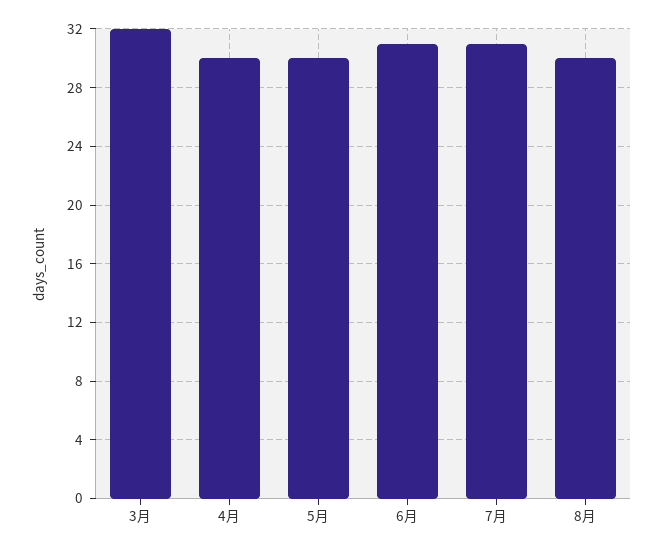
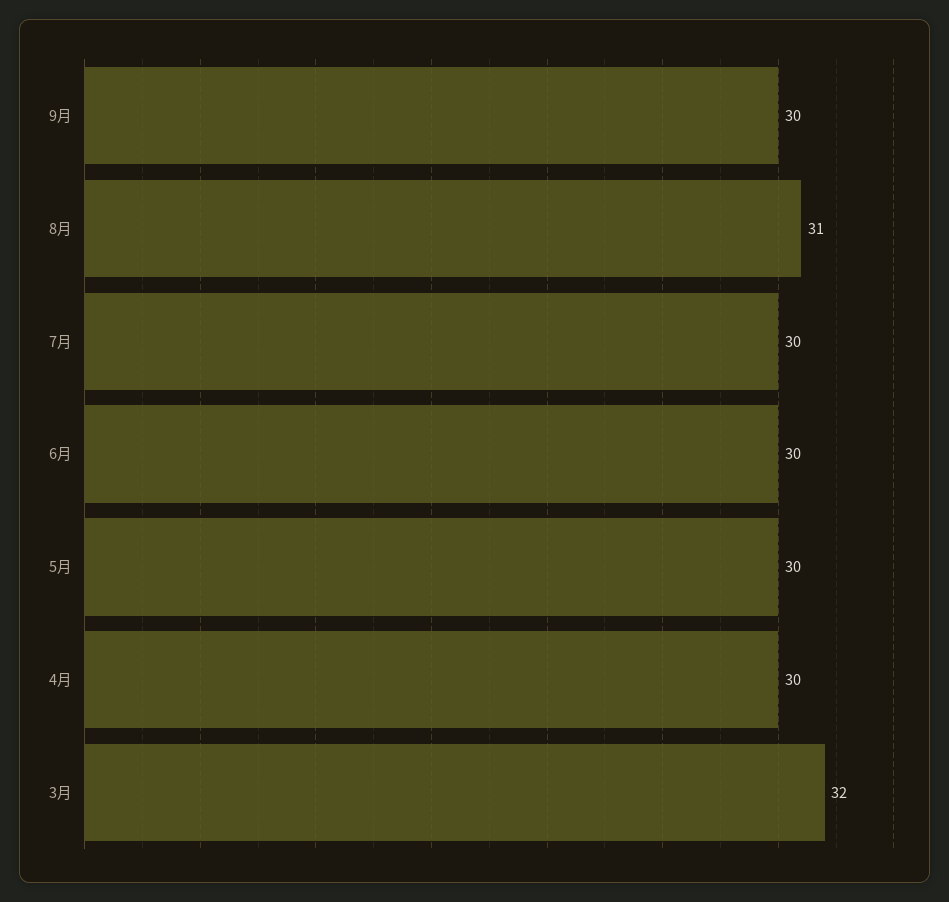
6月: 31 -> 30
7月: 31 -> 30
8月: 30 -> 31
9月: none -> 30

